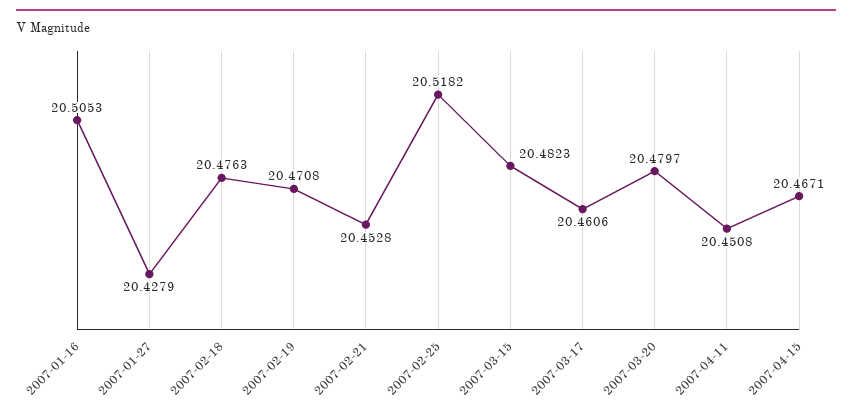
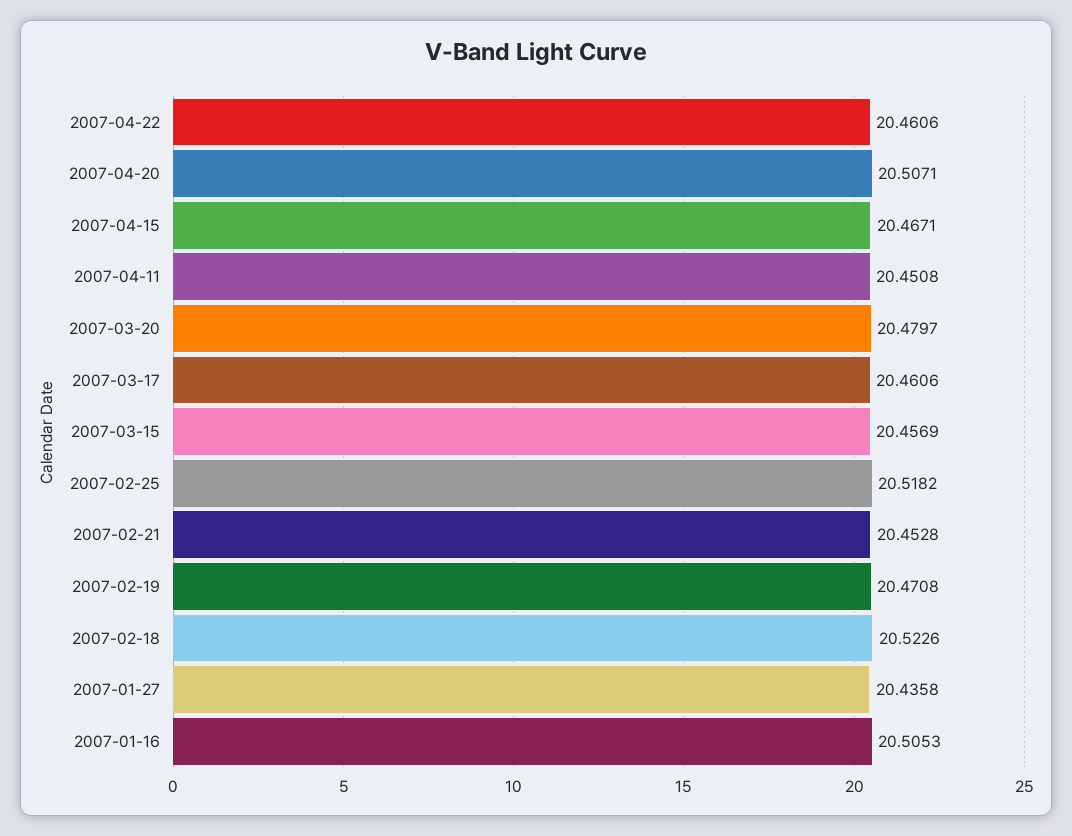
2007-01-27: 20.4279 -> 20.4358
2007-02-18: 20.4763 -> 20.5226
2007-03-15: 20.4823 -> 20.4569
2007-04-22: none -> 20.4606
2007-04-20: none -> 20.5071

